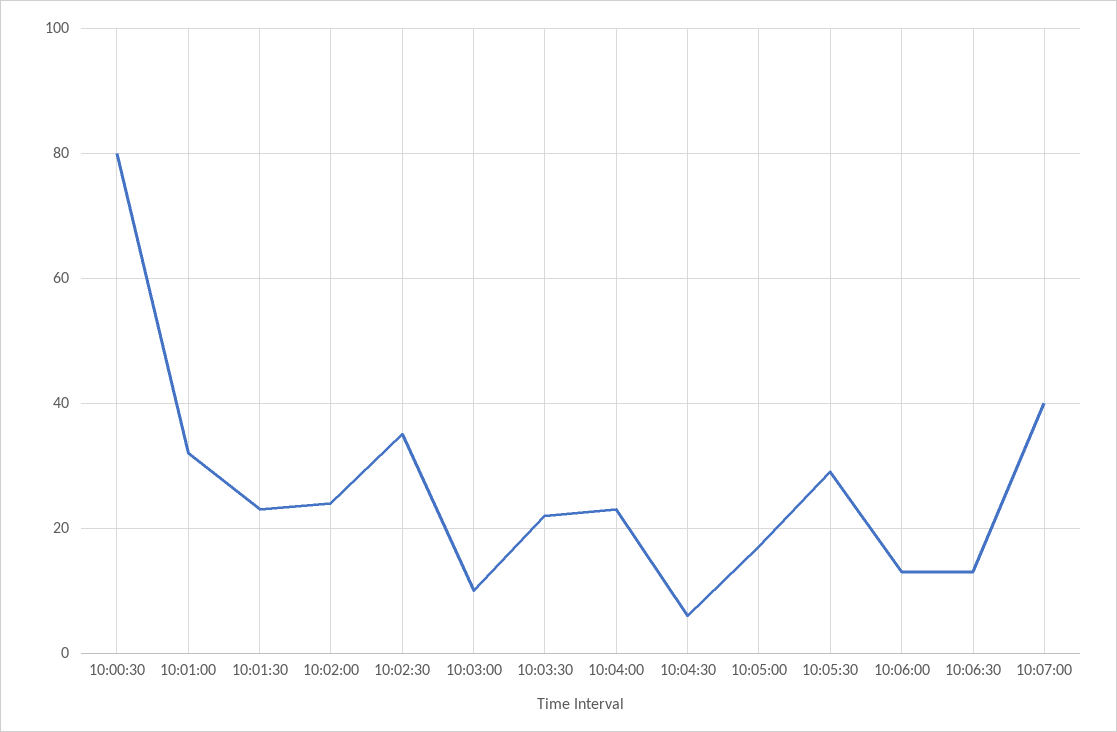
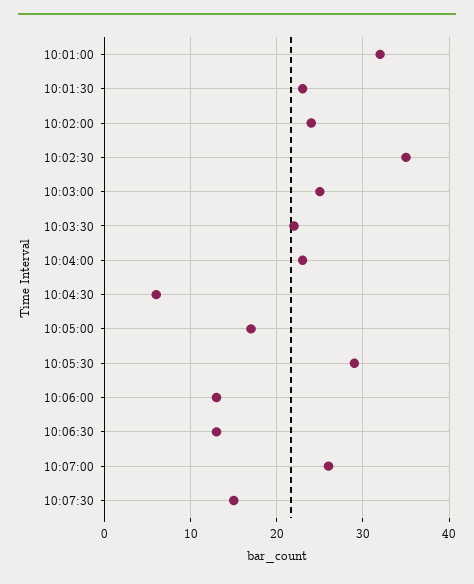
10:00:30: 80 -> none
10:03:00: 10 -> 25
10:07:00: 40 -> 26
10:07:30: none -> 15

